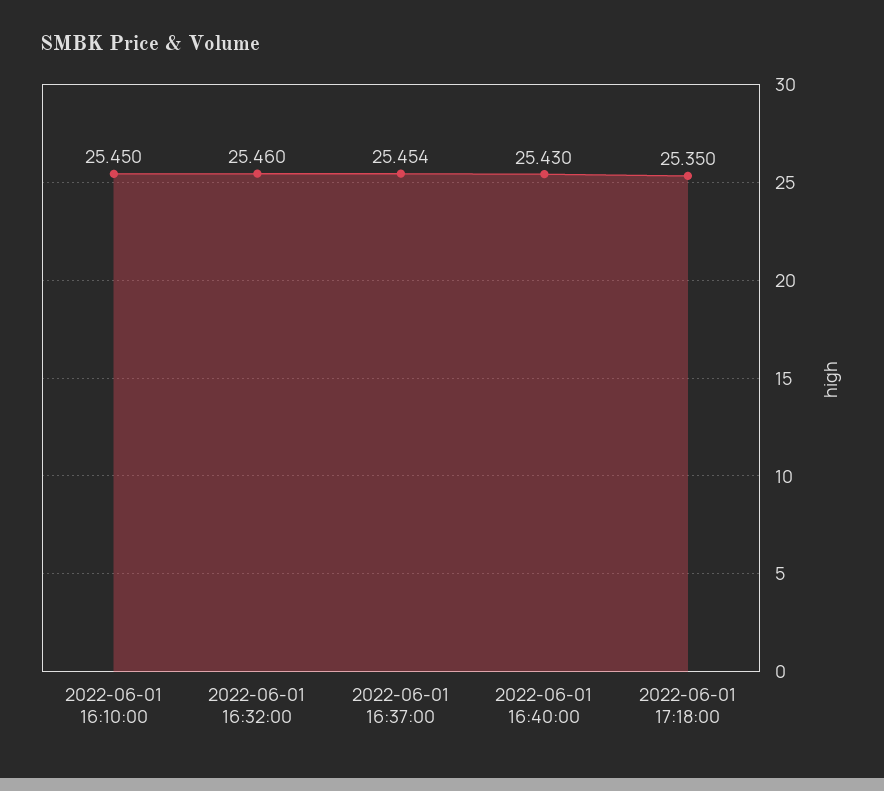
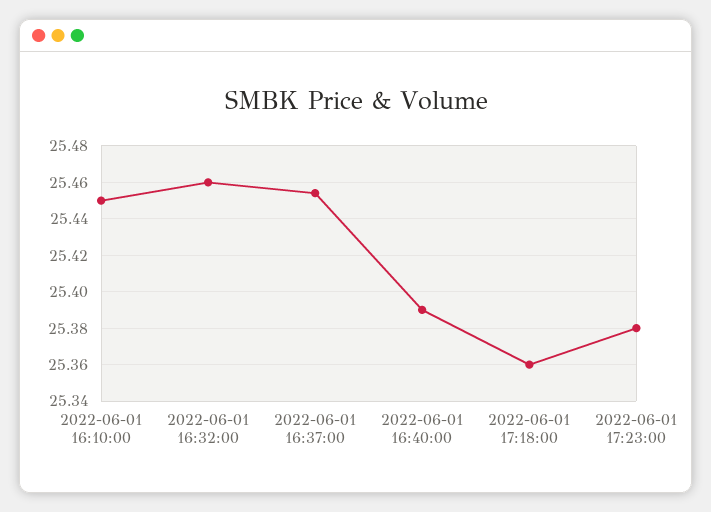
2022-06-01 16:40:00: 25.43 -> 25.39
2022-06-01 17:18:00: 25.35 -> 25.36
2022-06-01 17:23:00: none -> 25.38

